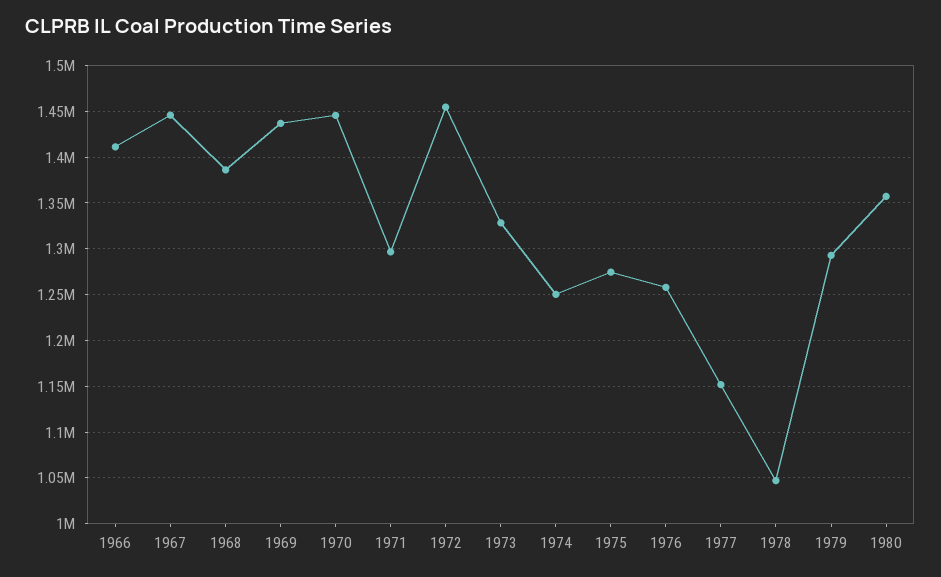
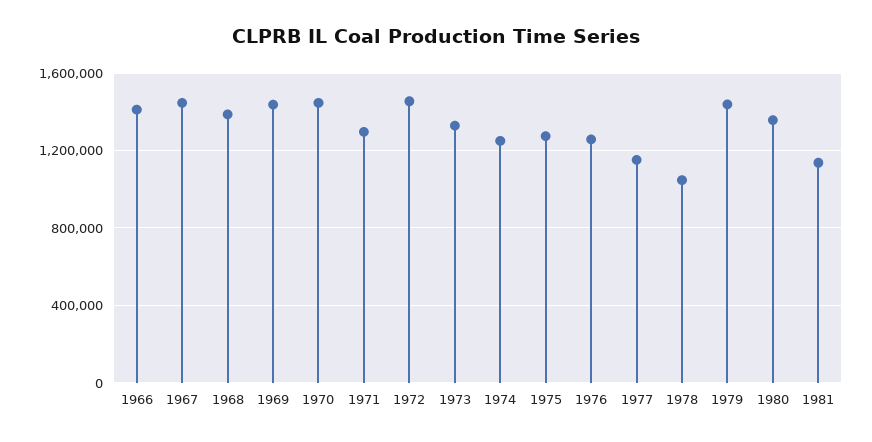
1979: 1290000 -> 1450000
1981: none -> 1150000

